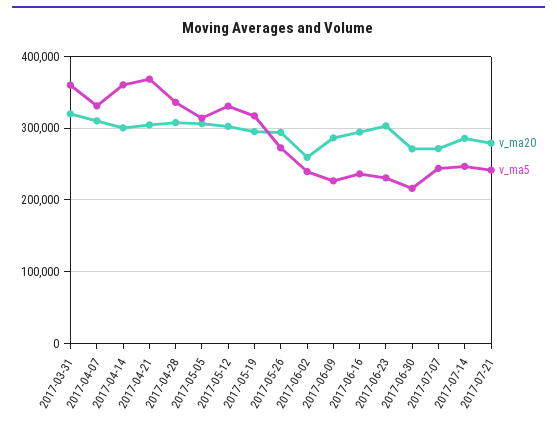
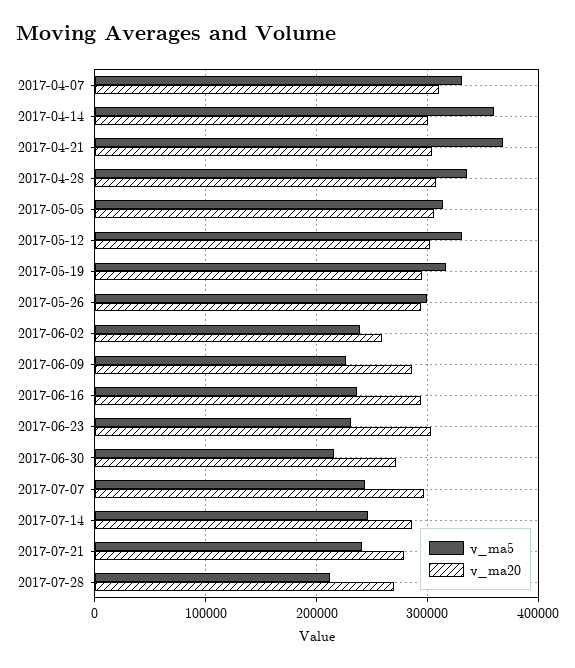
v_ma20, 2017-03-31: 320000 -> none
v_ma5, 2017-03-31: 360000 -> none
v_ma5, 2017-05-26: 270000 -> 300000
v_ma20, 2017-07-07: 270000 -> 300000
v_ma5, 2017-07-28: none -> 210000
v_ma20, 2017-07-28: none -> 270000

